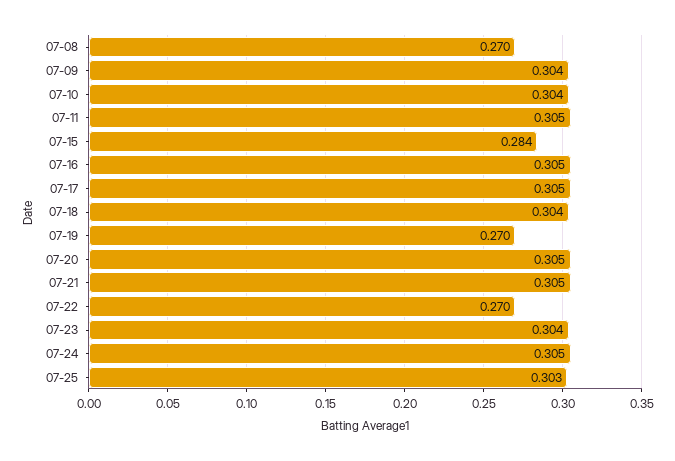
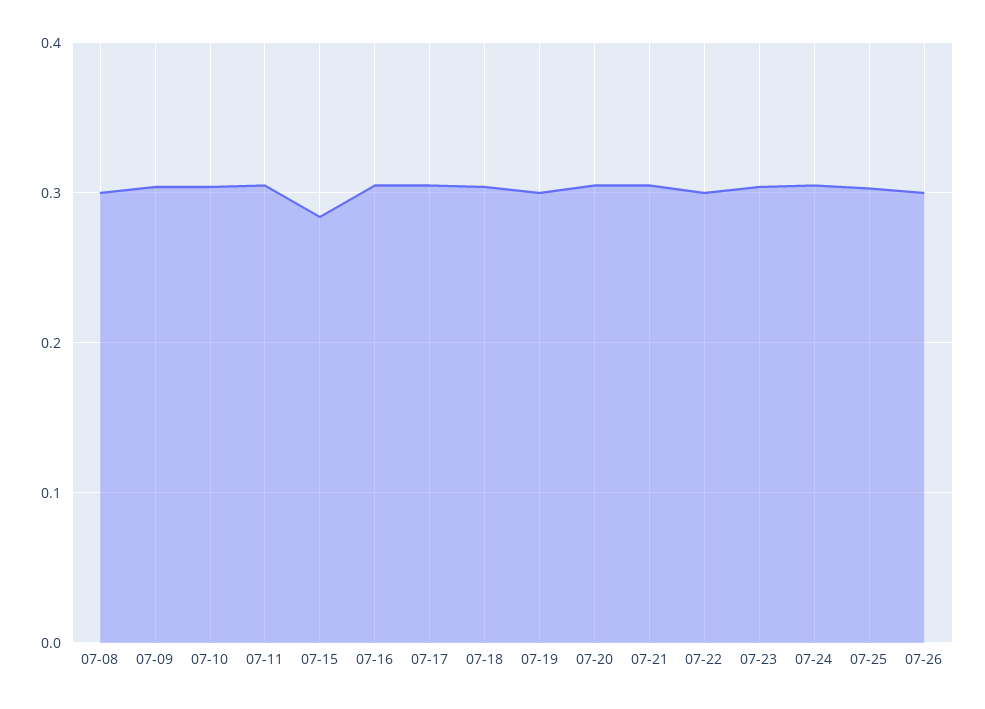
07-08: 0.27 -> 0.3
07-19: 0.27 -> 0.3
07-22: 0.27 -> 0.3
07-26: none -> 0.3

